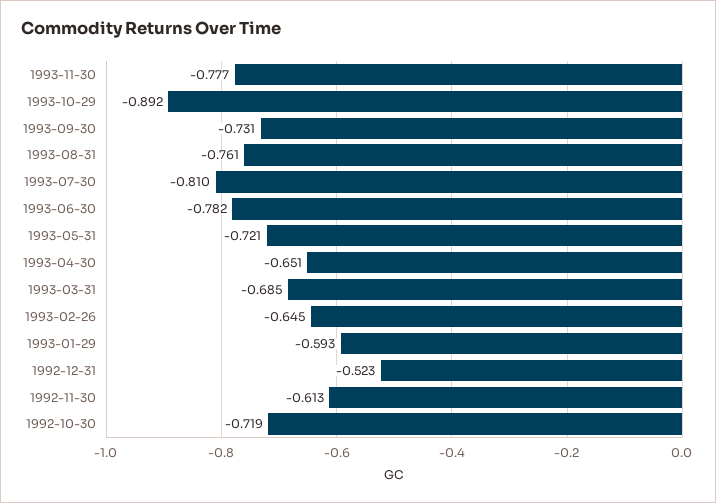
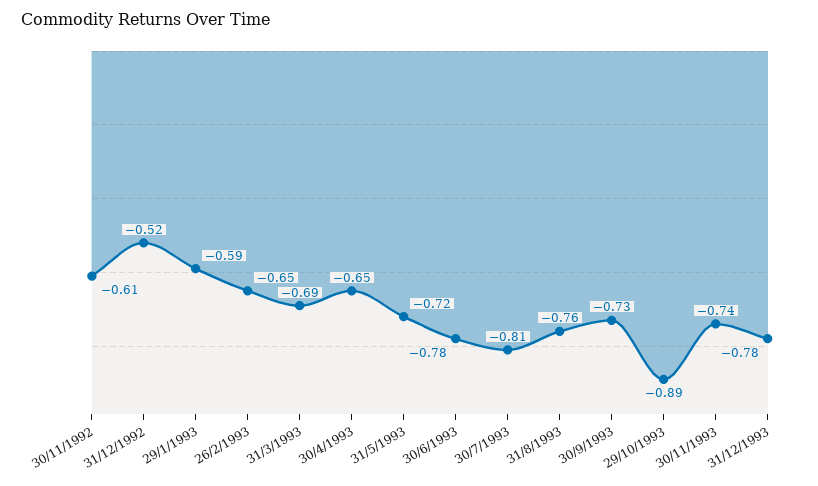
1993-11-30: -0.777 -> -0.74
1992-10-30: -0.719 -> none
31/12/1993: none -> -0.78

